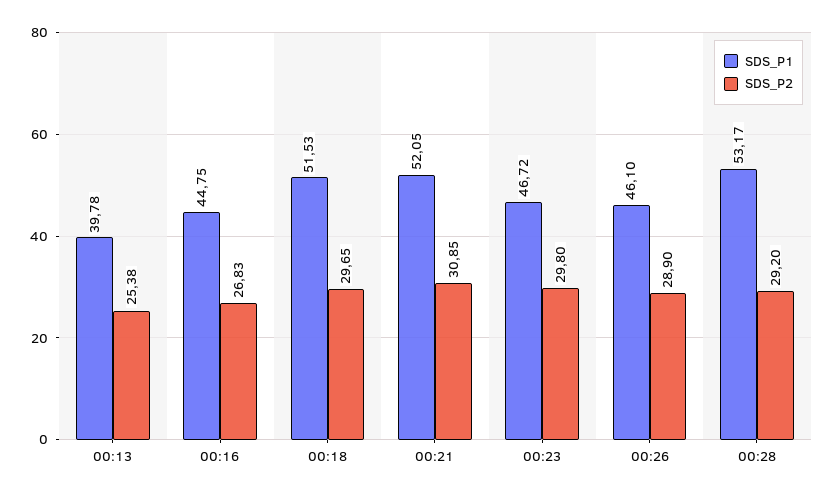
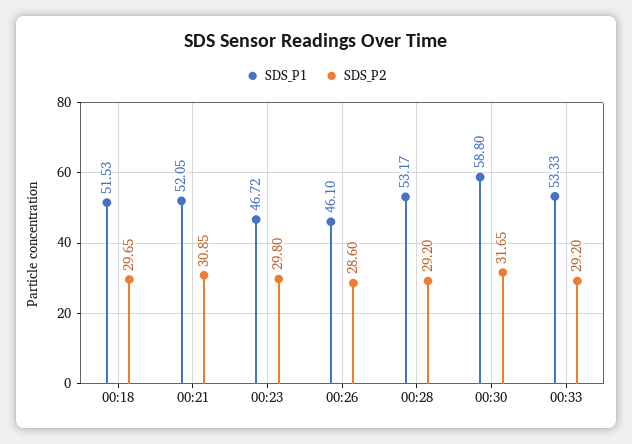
SDS_P1, 00:13: 39.78 -> none
SDS_P2, 00:13: 25.38 -> none
SDS_P1, 00:16: 44.75 -> none
SDS_P2, 00:16: 26.83 -> none
SDS_P2, 00:26: 28.9 -> 28.6
SDS_P1, 00:30: none -> 58.8
SDS_P2, 00:30: none -> 31.65
SDS_P1, 00:33: none -> 53.33
SDS_P2, 00:33: none -> 29.2

